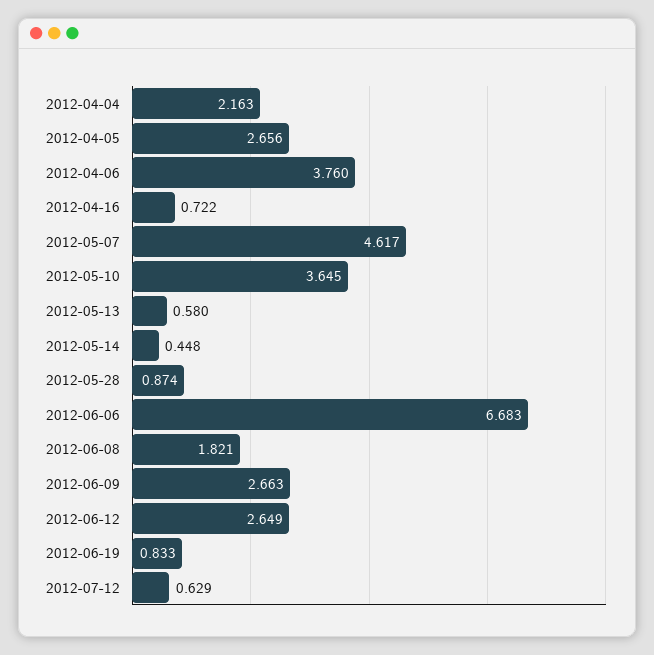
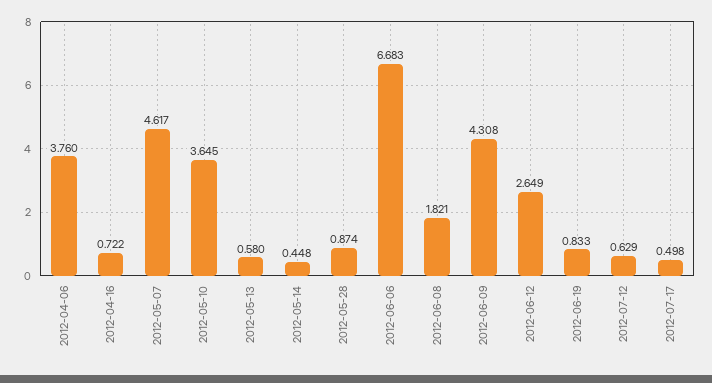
2012-04-04: 2.163 -> none
2012-04-05: 2.656 -> none
2012-06-09: 2.663 -> 4.308
2012-07-17: none -> 0.498

